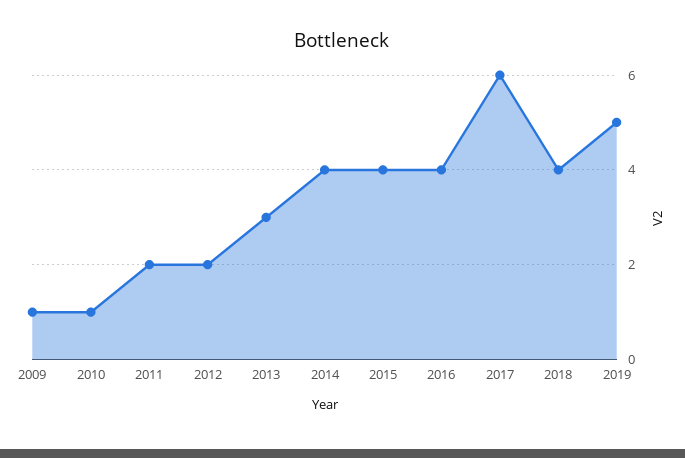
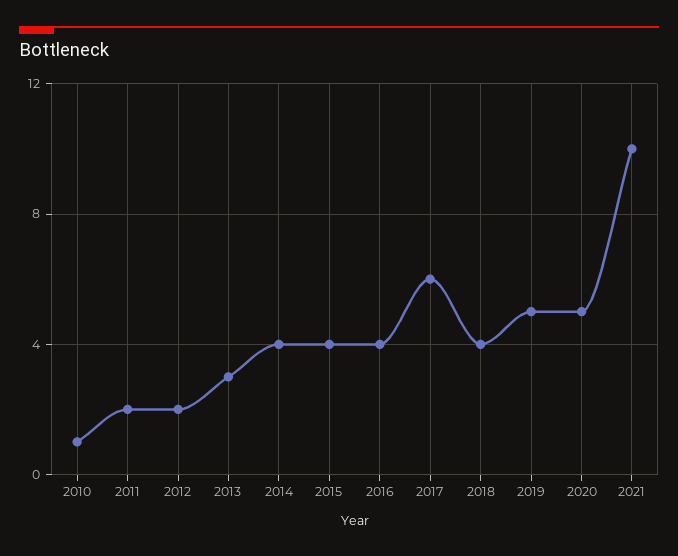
2009: 1 -> none
2020: none -> 5
2021: none -> 10

